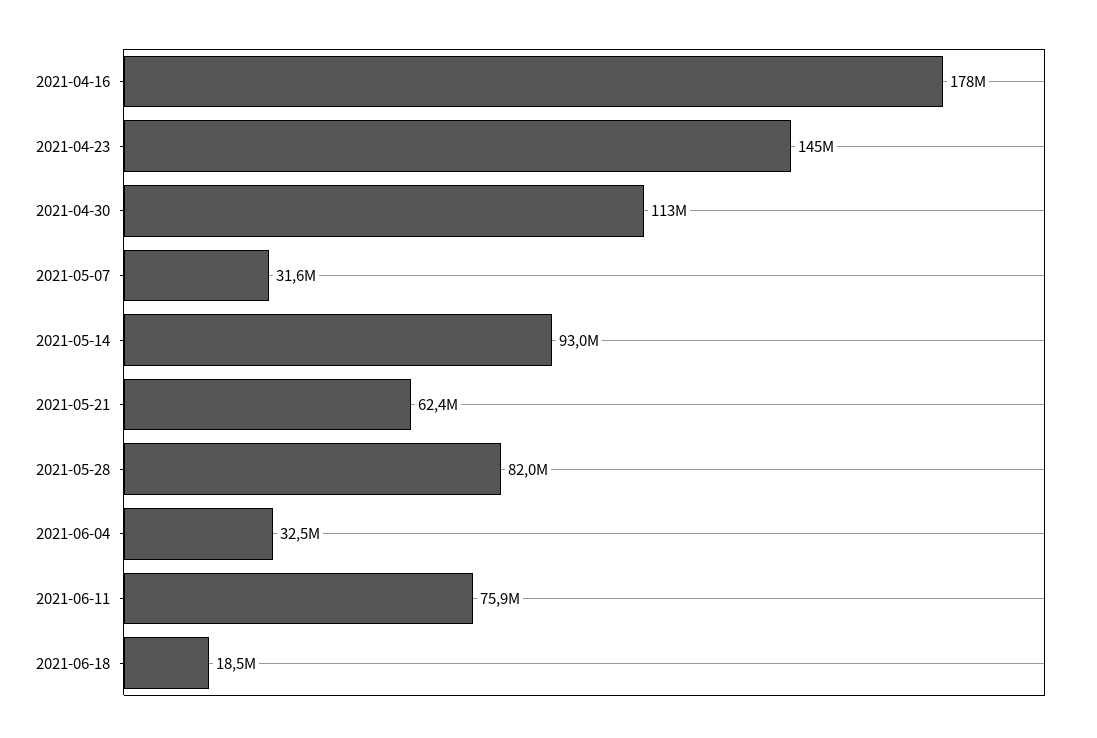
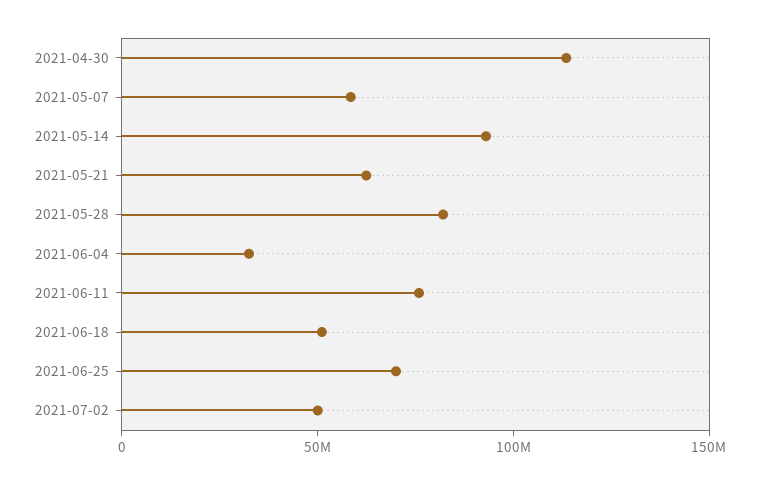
2021-04-16: 178000000 -> none
2021-04-23: 145000000 -> none
2021-05-07: 31600000 -> 60000000
2021-06-18: 18500000 -> 50000000
2021-06-25: none -> 70000000
2021-07-02: none -> 50000000

